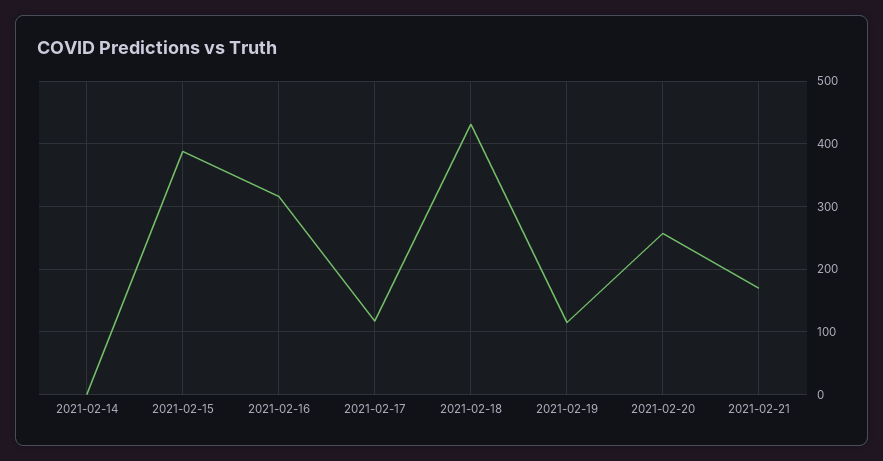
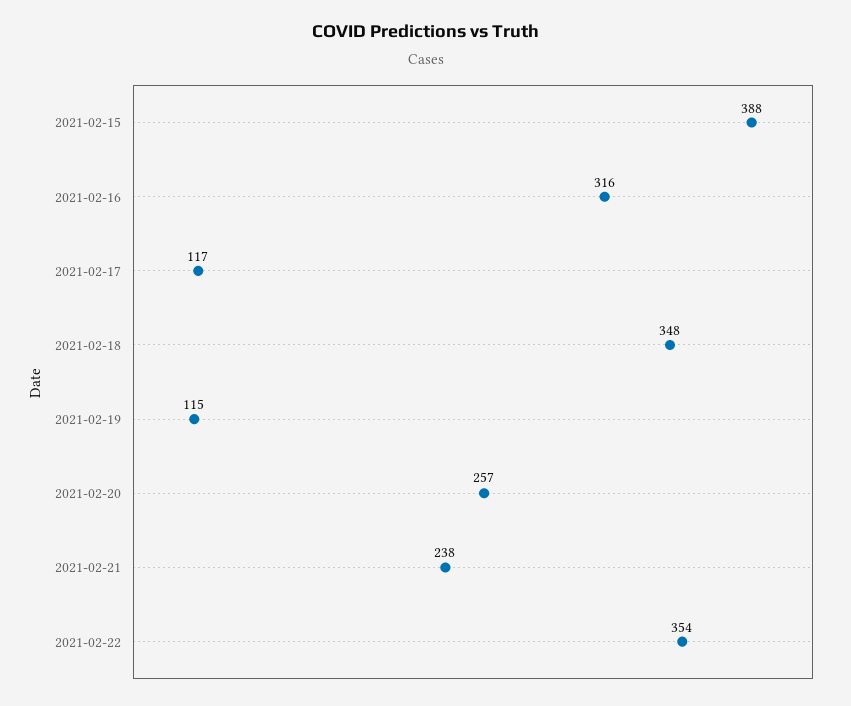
2021-02-14: 0 -> none
2021-02-18: 430 -> 348
2021-02-21: 170 -> 238
2021-02-22: none -> 354

